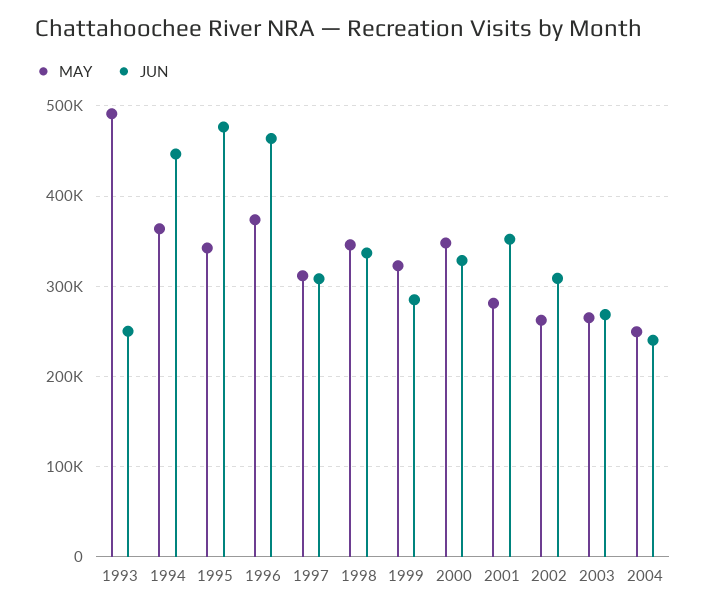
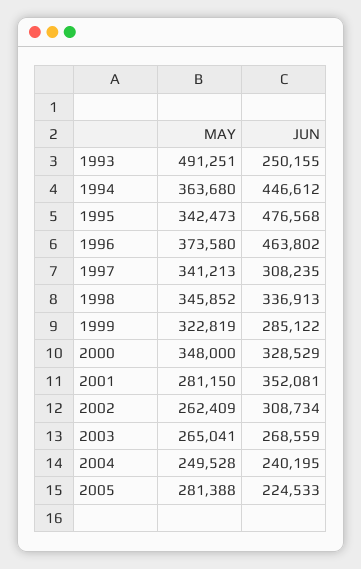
MAY, 1997: 310000 -> 341213
MAY, 2005: none -> 281388
JUN, 2005: none -> 224533

